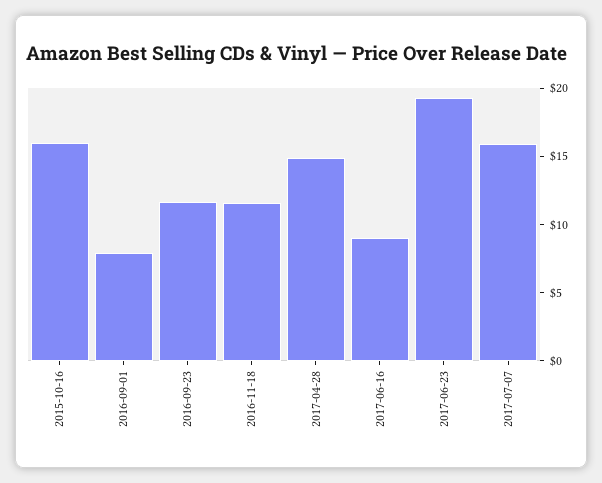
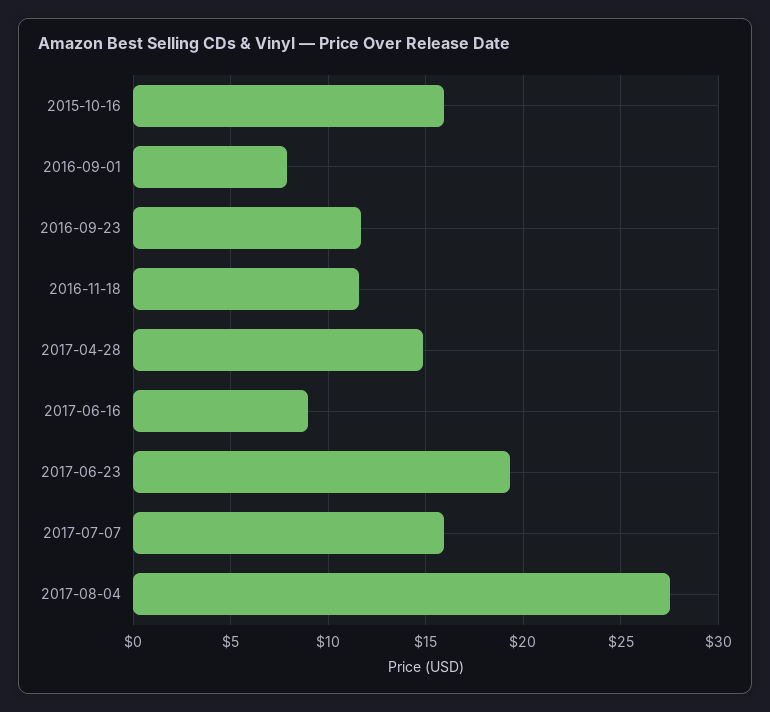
2017-08-04: none -> 27.5

